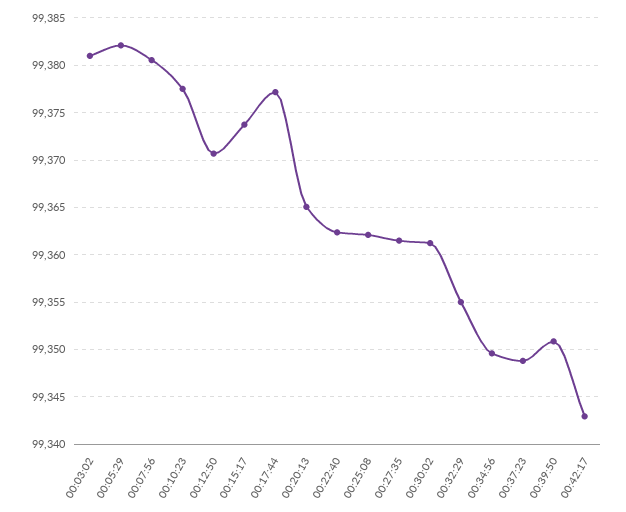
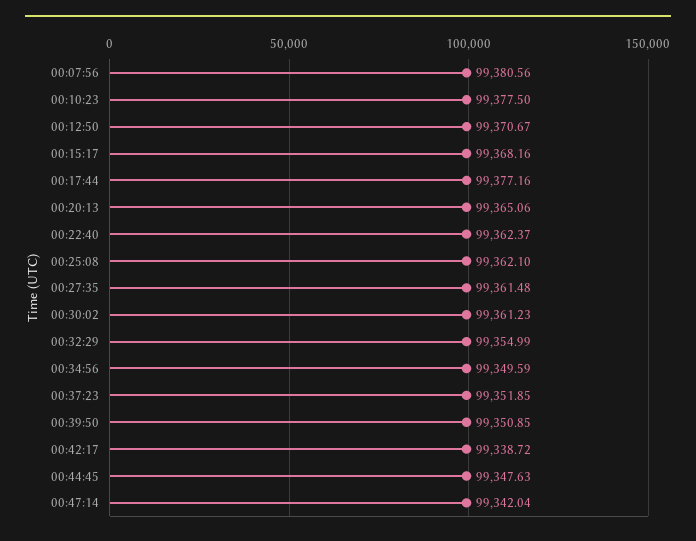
00:03:02: 99381 -> none
00:05:29: 99382 -> none
00:15:17: 99374 -> 99368.16
00:37:23: 99349 -> 99351.85
00:42:17: 99343 -> 99338.72
00:44:45: none -> 99347.63
00:47:14: none -> 99342.04

